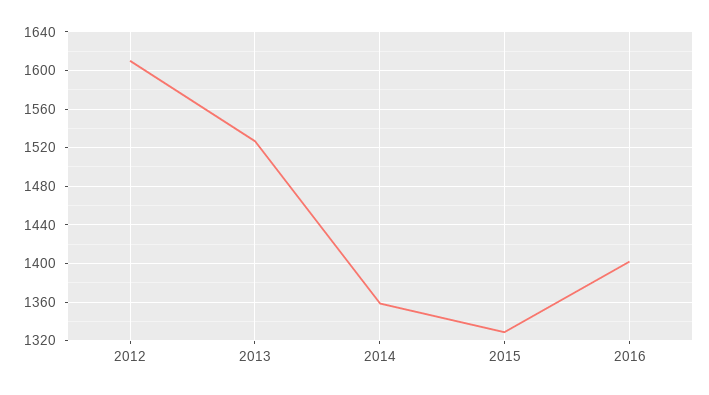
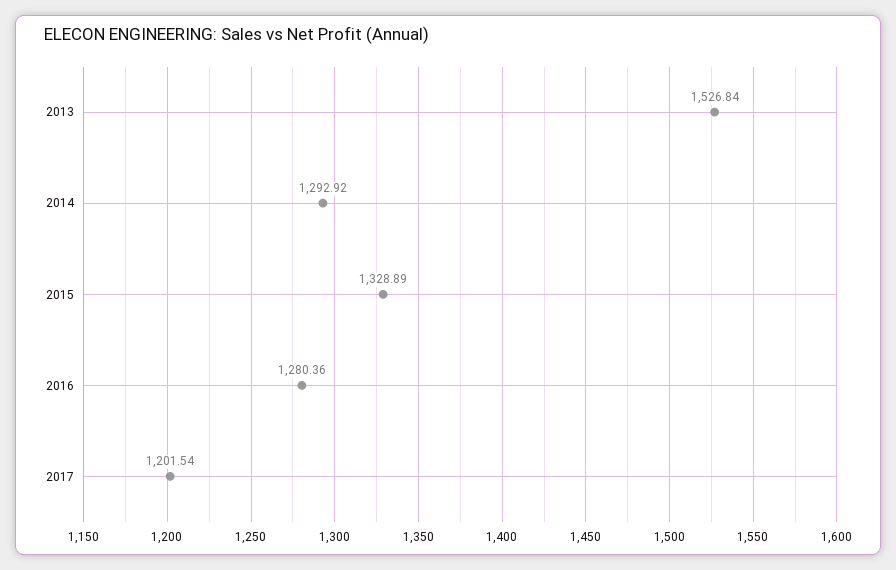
2012: 1610 -> none
2014: 1360 -> 1292.92
2016: 1400 -> 1280.36
2017: none -> 1201.54

